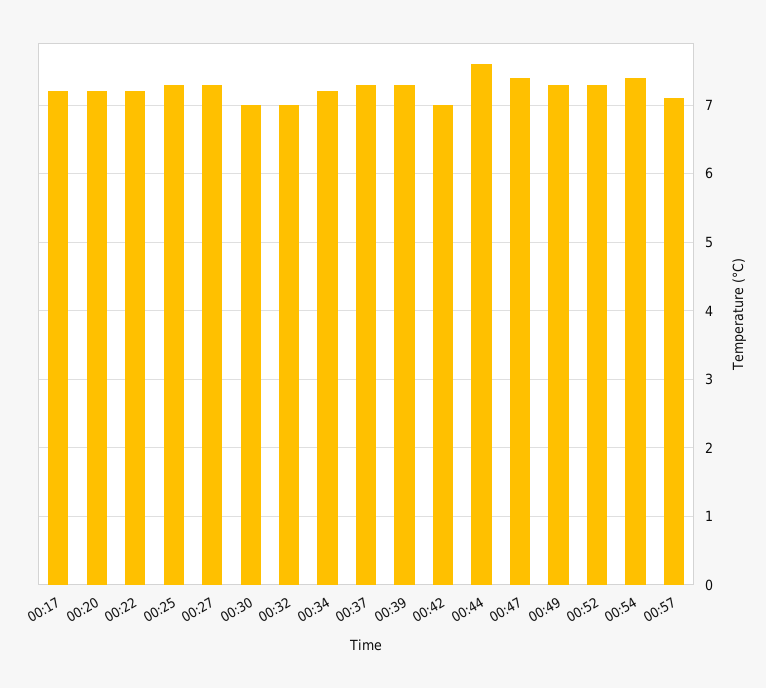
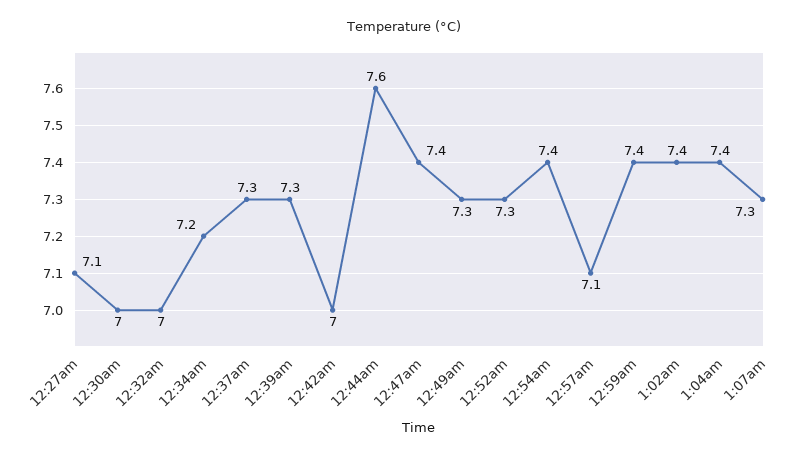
00:17: 7.2 -> none
00:20: 7.2 -> none
00:22: 7.2 -> none
00:25: 7.3 -> none
00:27: 7.3 -> 7.1
12:59am: none -> 7.4
1:02am: none -> 7.4
1:04am: none -> 7.4
1:07am: none -> 7.3

